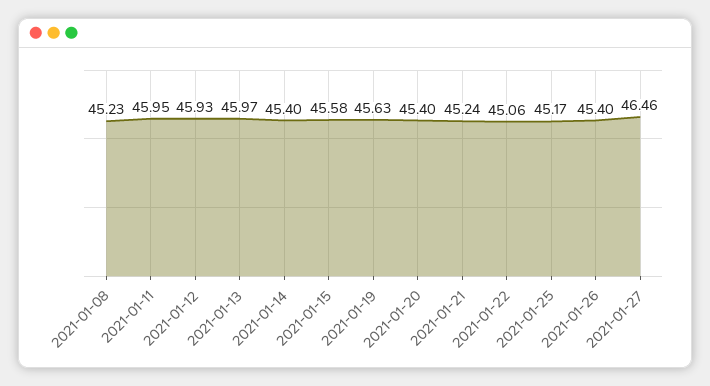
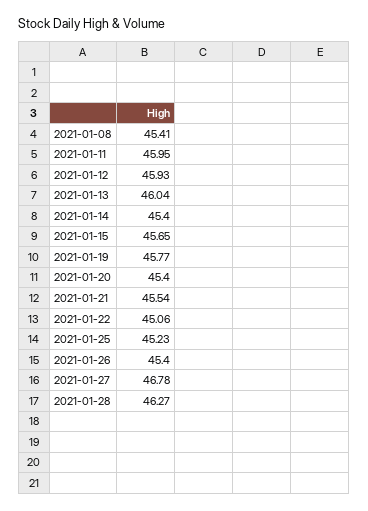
2021-01-08: 45.23 -> 45.41
2021-01-13: 45.97 -> 46.04
2021-01-15: 45.58 -> 45.65
2021-01-19: 45.63 -> 45.77
2021-01-21: 45.24 -> 45.54
2021-01-25: 45.17 -> 45.23
2021-01-27: 46.46 -> 46.78
2021-01-28: none -> 46.27

